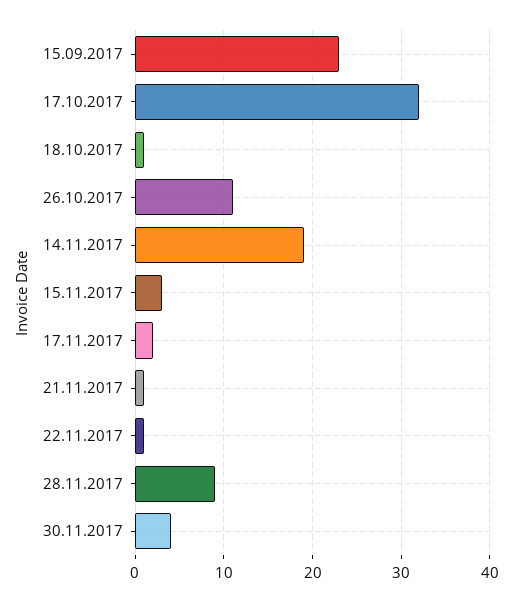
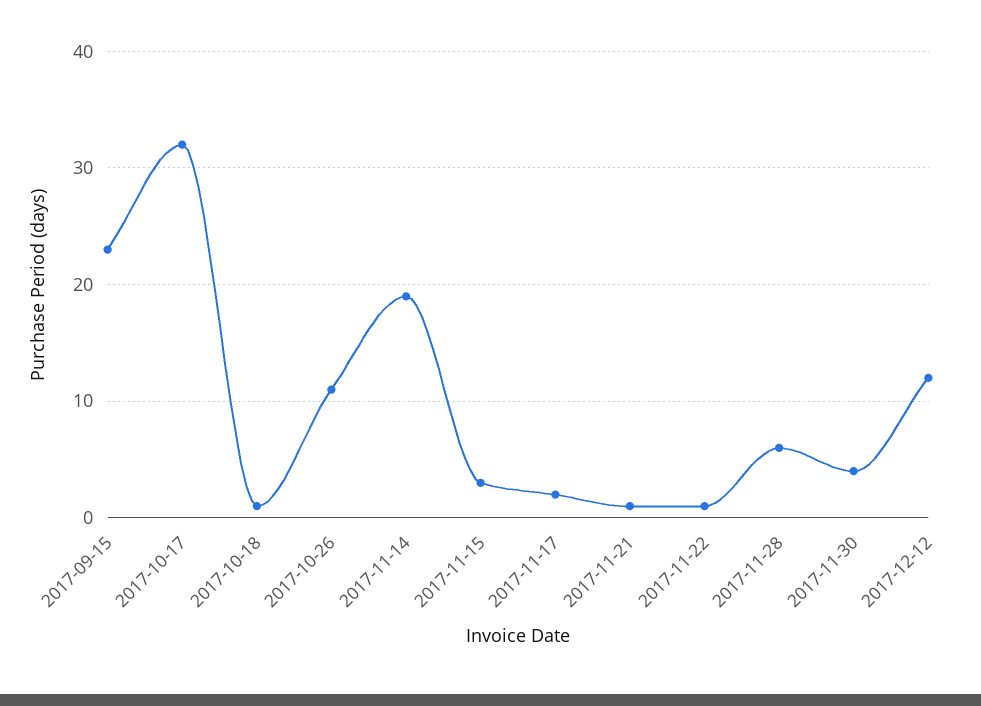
28.11.2017: 9 -> 6
2017-12-12: none -> 12

